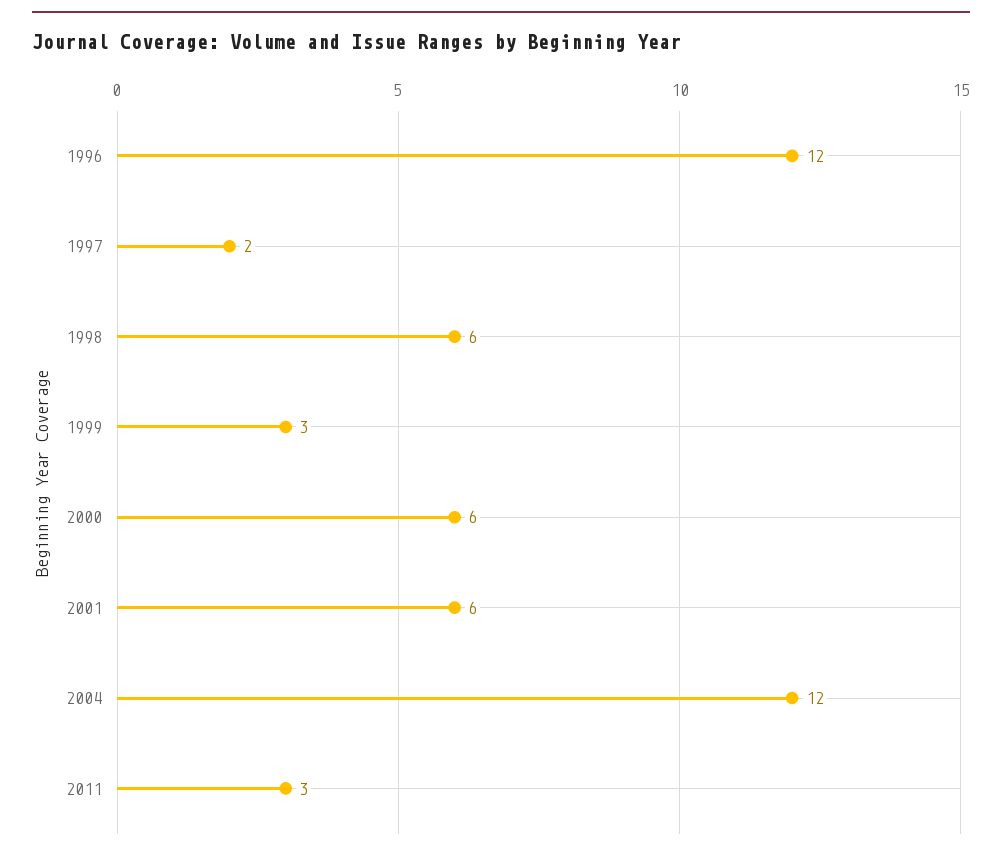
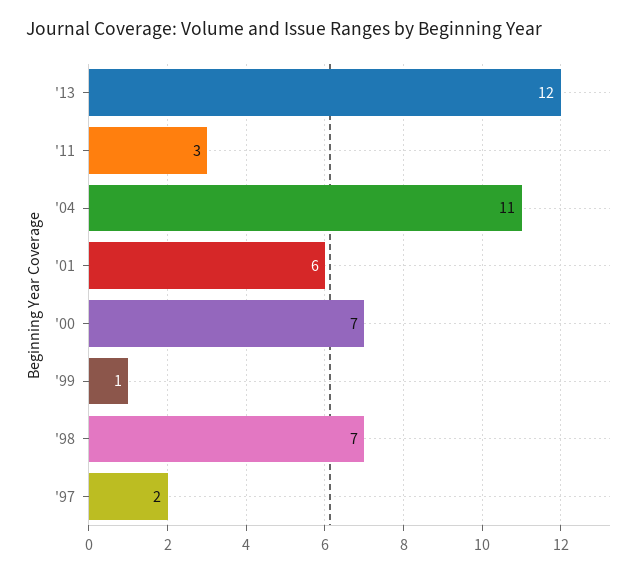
1996: 12 -> none
1998: 6 -> 7
1999: 3 -> 1
2000: 6 -> 7
2004: 12 -> 11
'13: none -> 12

